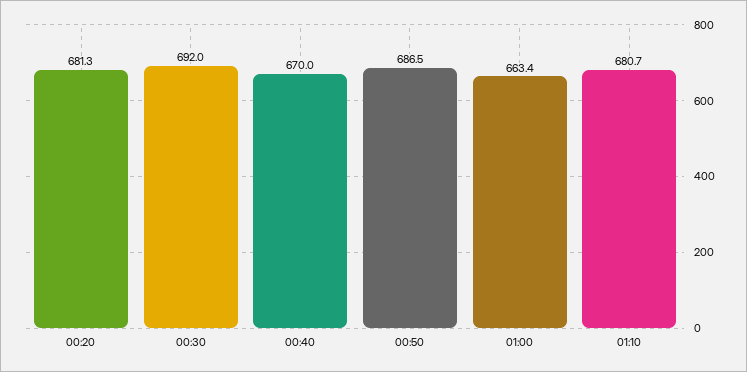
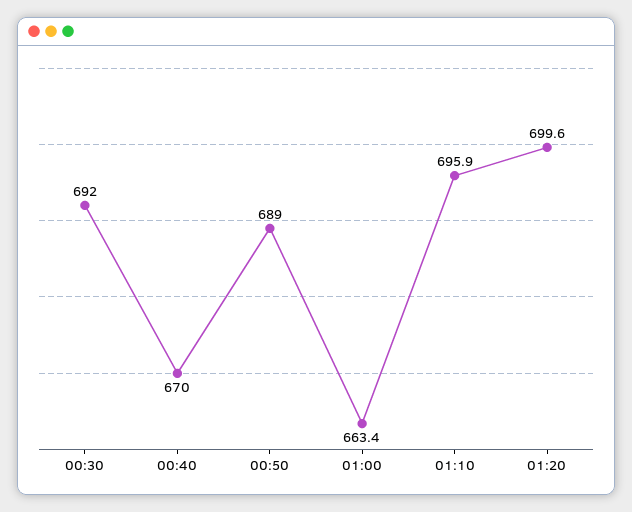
00:20: 681.3 -> none
00:50: 686.5 -> 689
01:10: 680.7 -> 695.9
01:20: none -> 699.6

